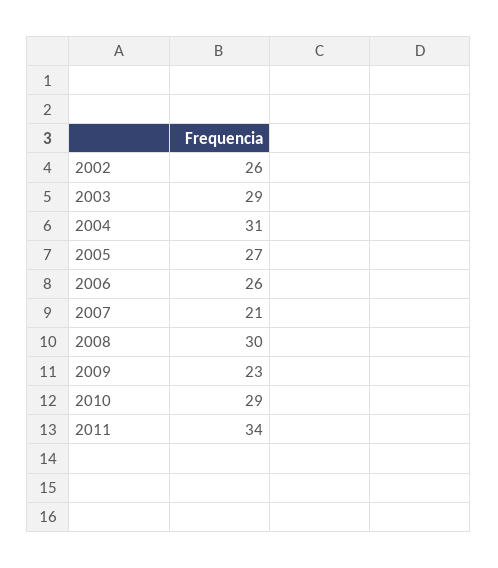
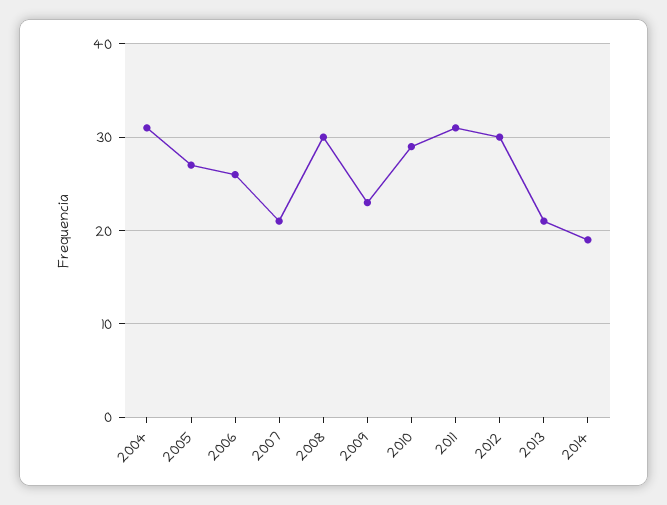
2002: 26 -> none
2003: 29 -> none
2011: 34 -> 31
2012: none -> 30
2013: none -> 21
2014: none -> 19

